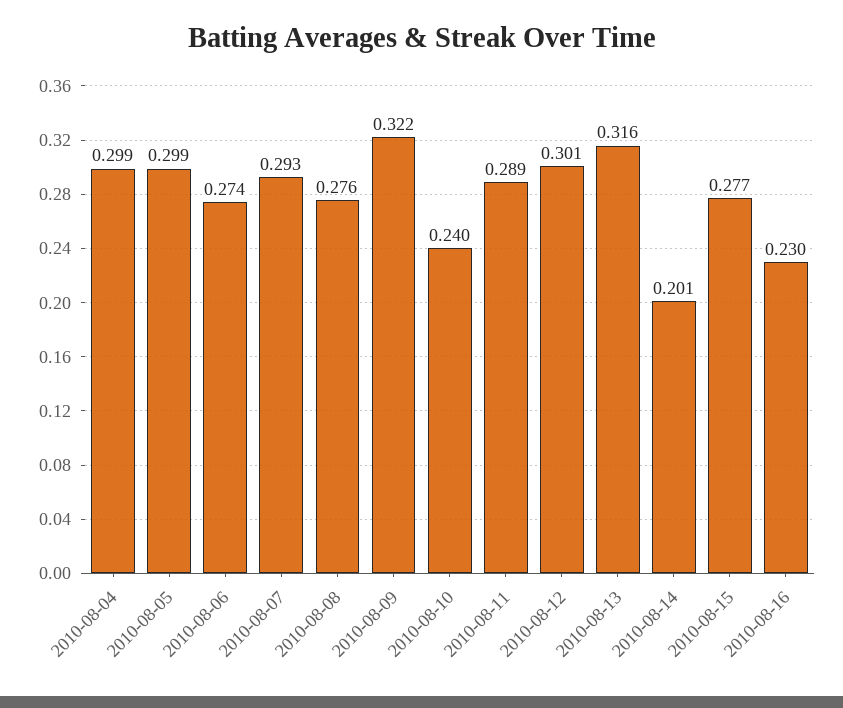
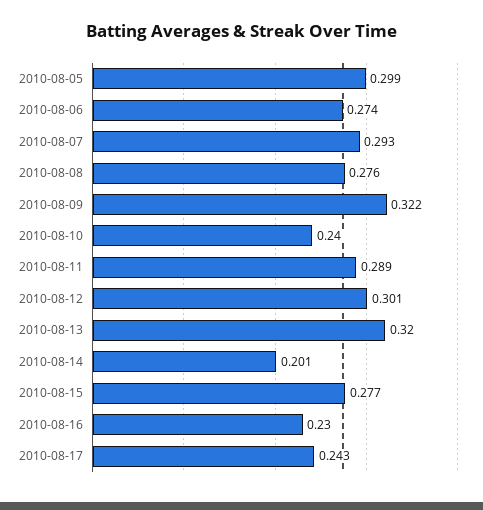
2010-08-04: 0.299 -> none
2010-08-13: 0.316 -> 0.32
2010-08-17: none -> 0.243

